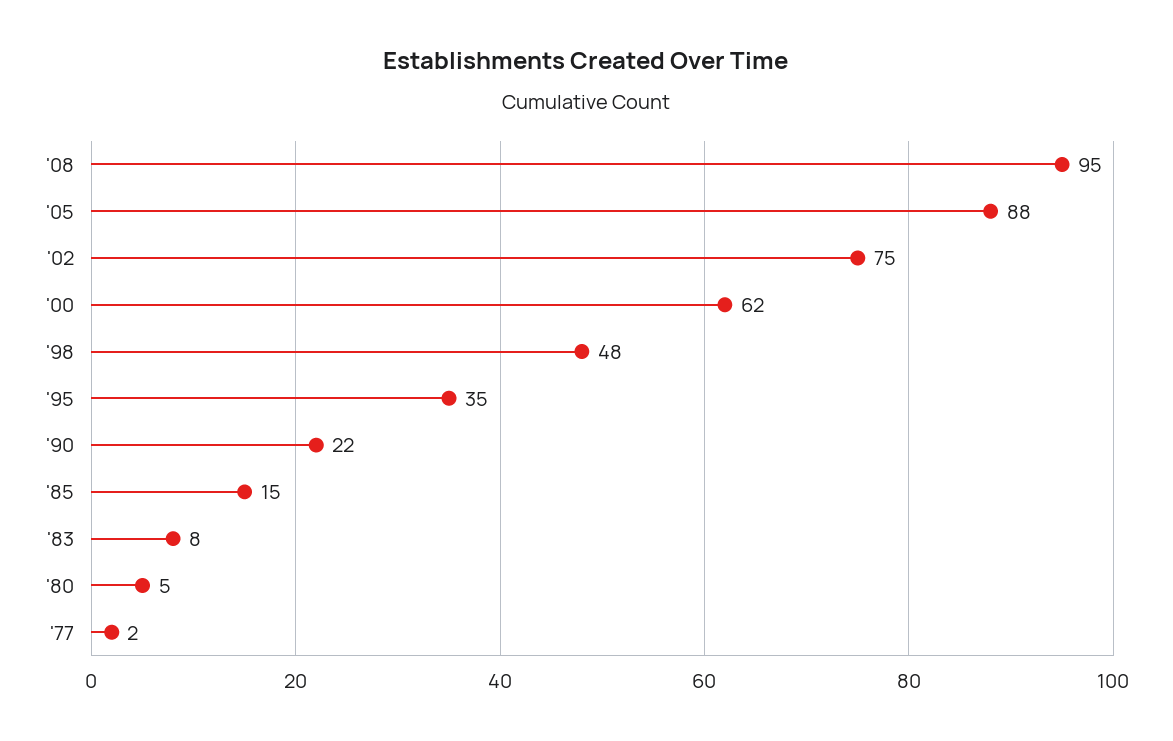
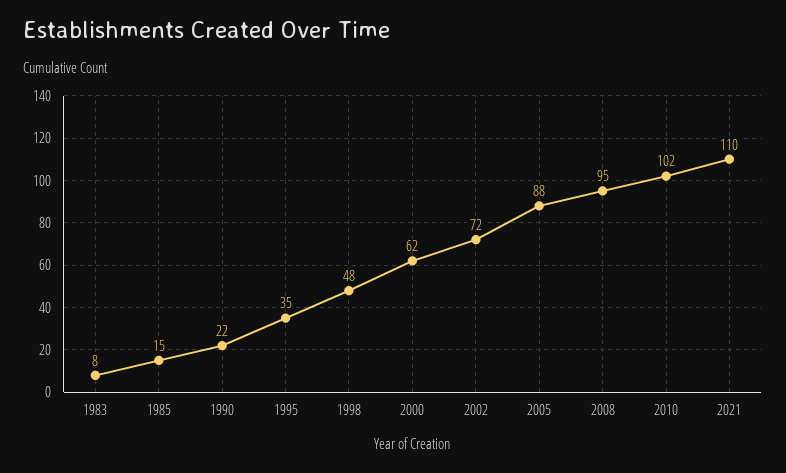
'02: 75 -> 72
'80: 5 -> none
'77: 2 -> none
2010: none -> 102
2021: none -> 110

